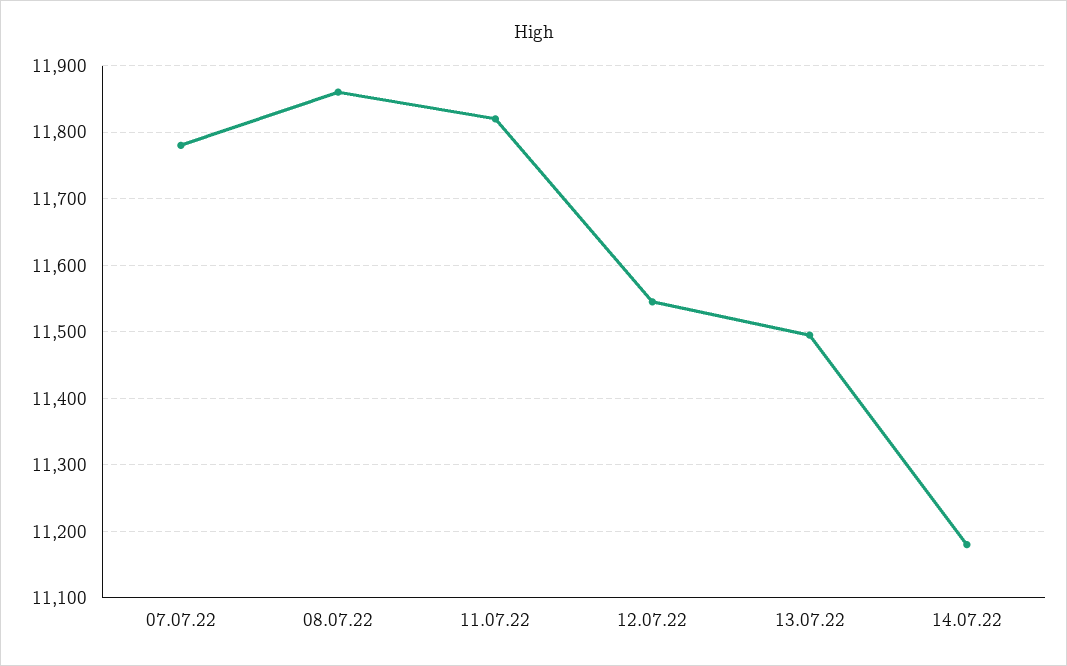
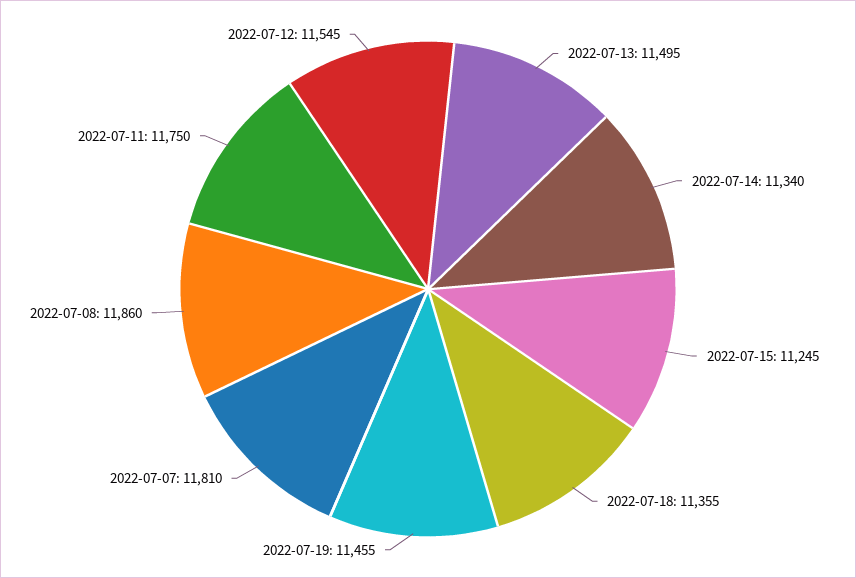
07.07.22: 11780 -> 11810
11.07.22: 11820 -> 11750
14.07.22: 11180 -> 11340
2022-07-15: none -> 11245
2022-07-18: none -> 11355
2022-07-19: none -> 11455

